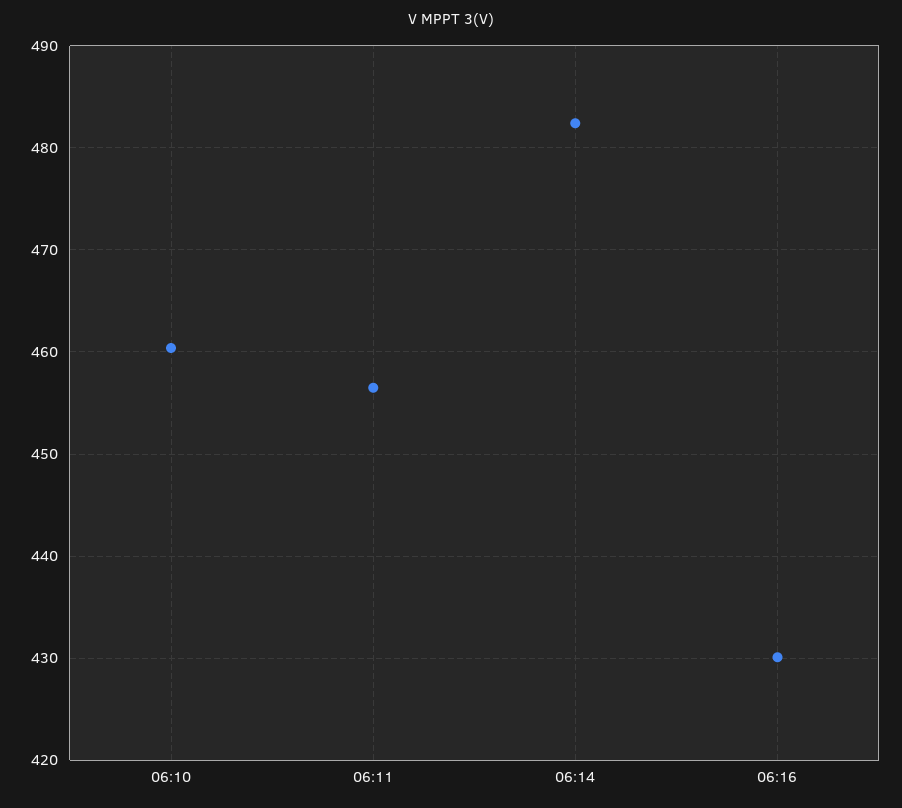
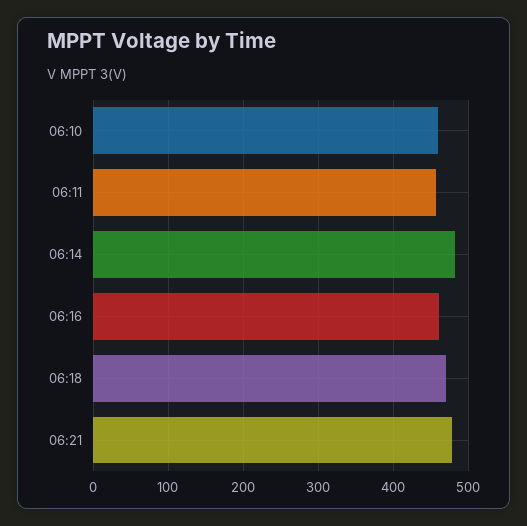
06:16: 430 -> 460
06:18: none -> 470
06:21: none -> 480

